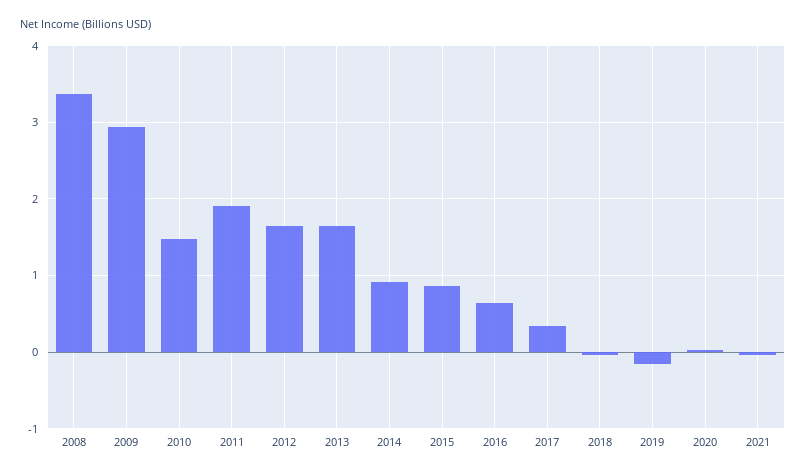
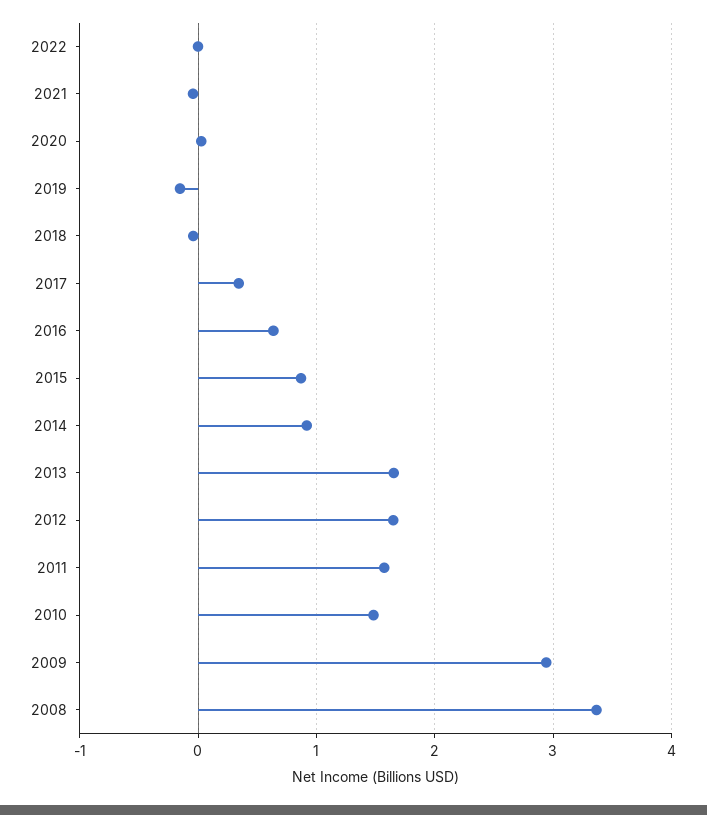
2011: 1.9 -> 1.6
2022: none -> 0

